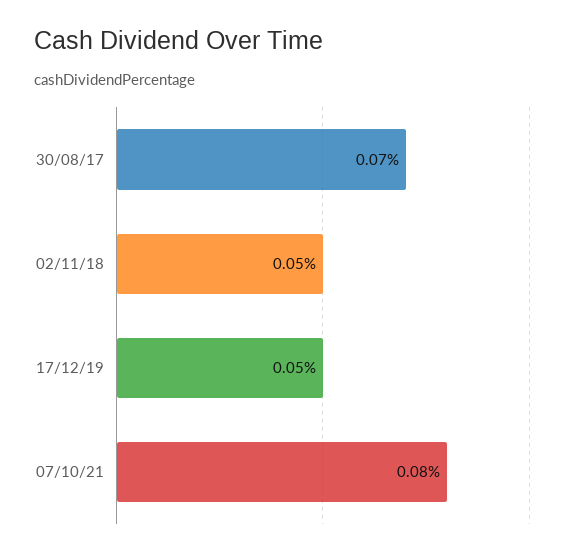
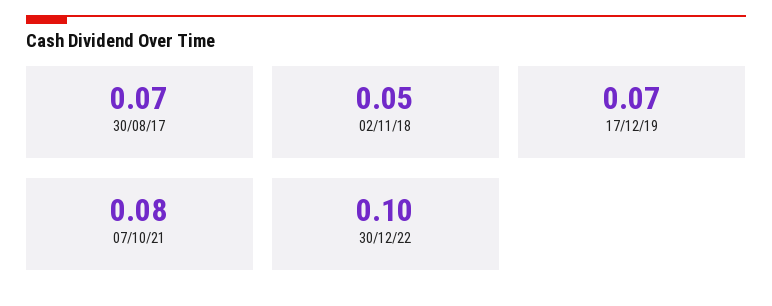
17/12/19: 0.05 -> 0.07
30/12/22: none -> 0.1

